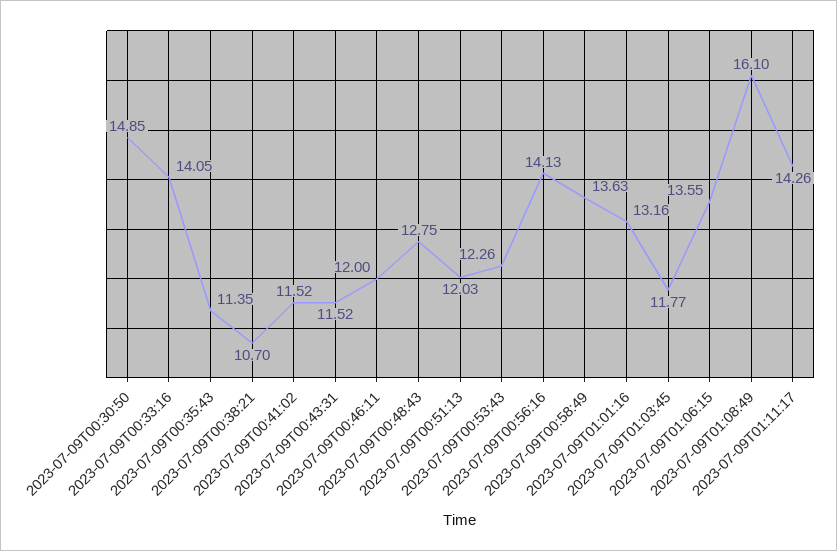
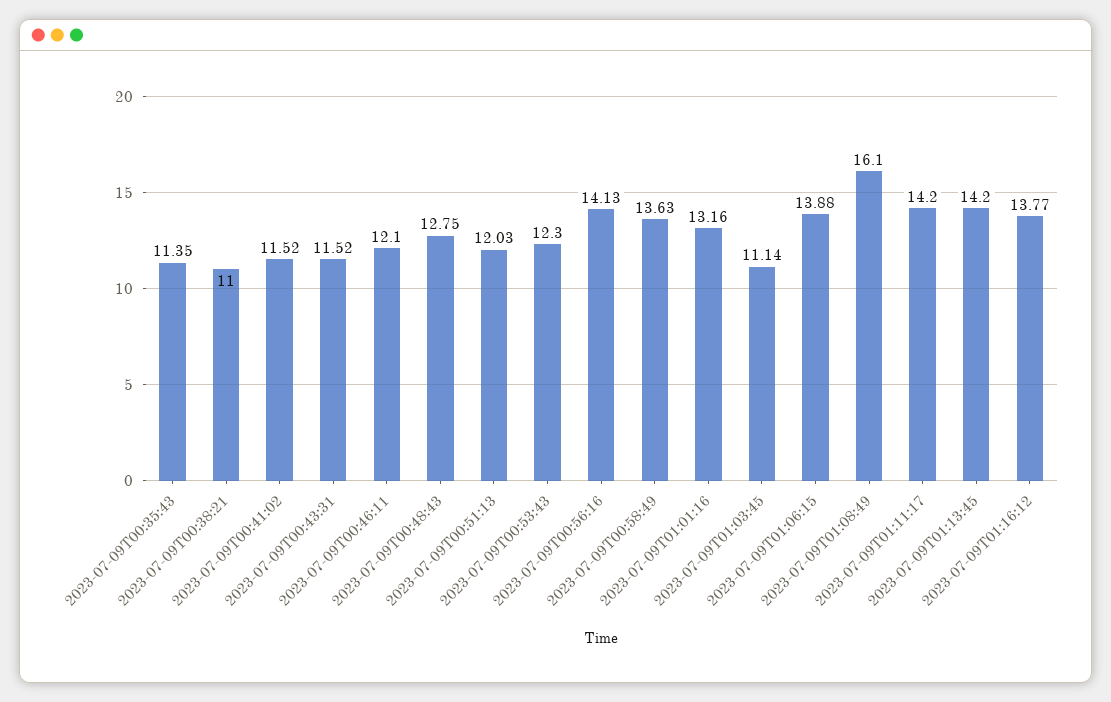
2023-07-09T00:30:50: 14.85 -> none
2023-07-09T00:33:16: 14.05 -> none
2023-07-09T00:38:21: 10.7 -> 11
2023-07-09T00:46:11: 12 -> 12.1
2023-07-09T00:53:43: 12.26 -> 12.3
2023-07-09T01:03:45: 11.77 -> 11.14
2023-07-09T01:06:15: 13.55 -> 13.88
2023-07-09T01:11:17: 14.26 -> 14.2
2023-07-09T01:13:45: none -> 14.2
2023-07-09T01:16:12: none -> 13.77

